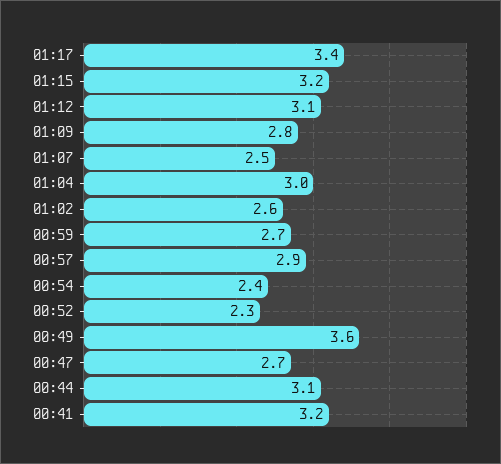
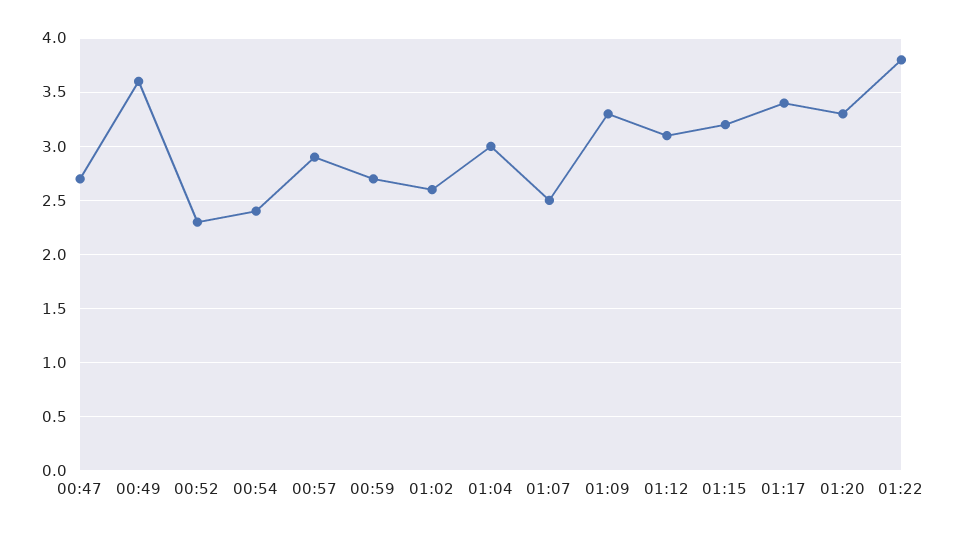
01:09: 2.8 -> 3.3
00:44: 3.1 -> none
00:41: 3.2 -> none
01:20: none -> 3.3
01:22: none -> 3.8

